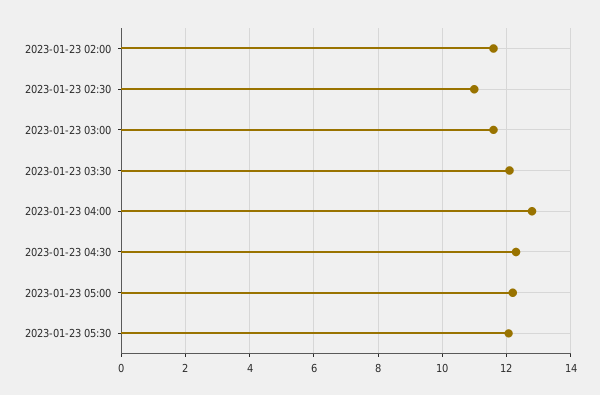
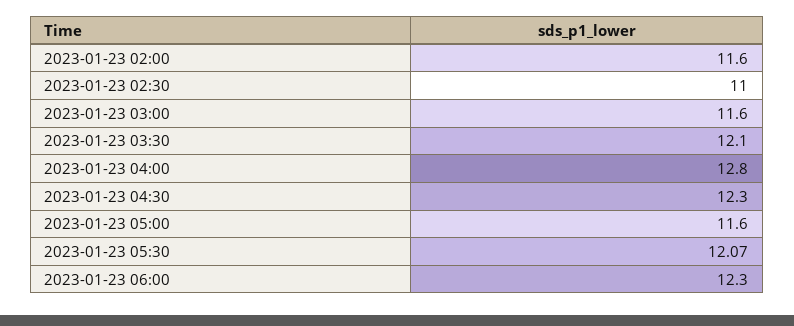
2023-01-23 05:00: 12.2 -> 11.6
2023-01-23 06:00: none -> 12.3

